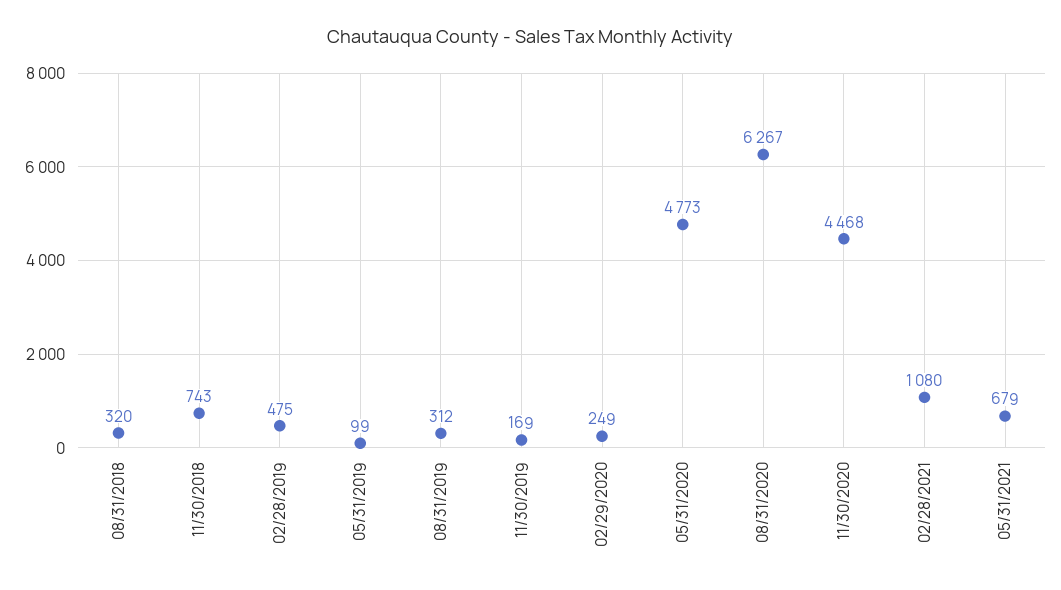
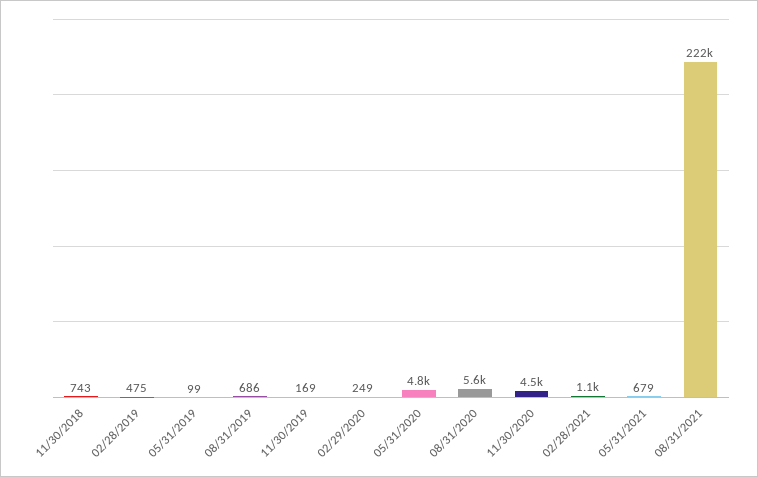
08/31/2018: 320 -> none
08/31/2019: 312 -> 686
08/31/2020: 6267 -> 5600
08/31/2021: none -> 222000

